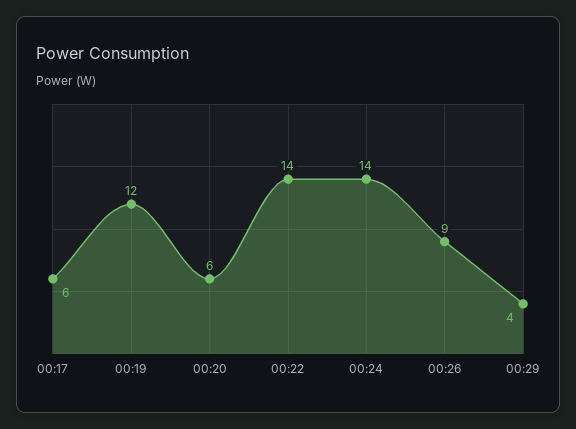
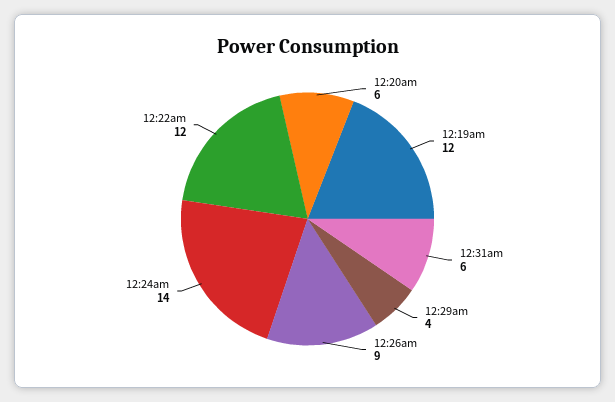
00:17: 6 -> none
00:22: 14 -> 12
12:31am: none -> 6

